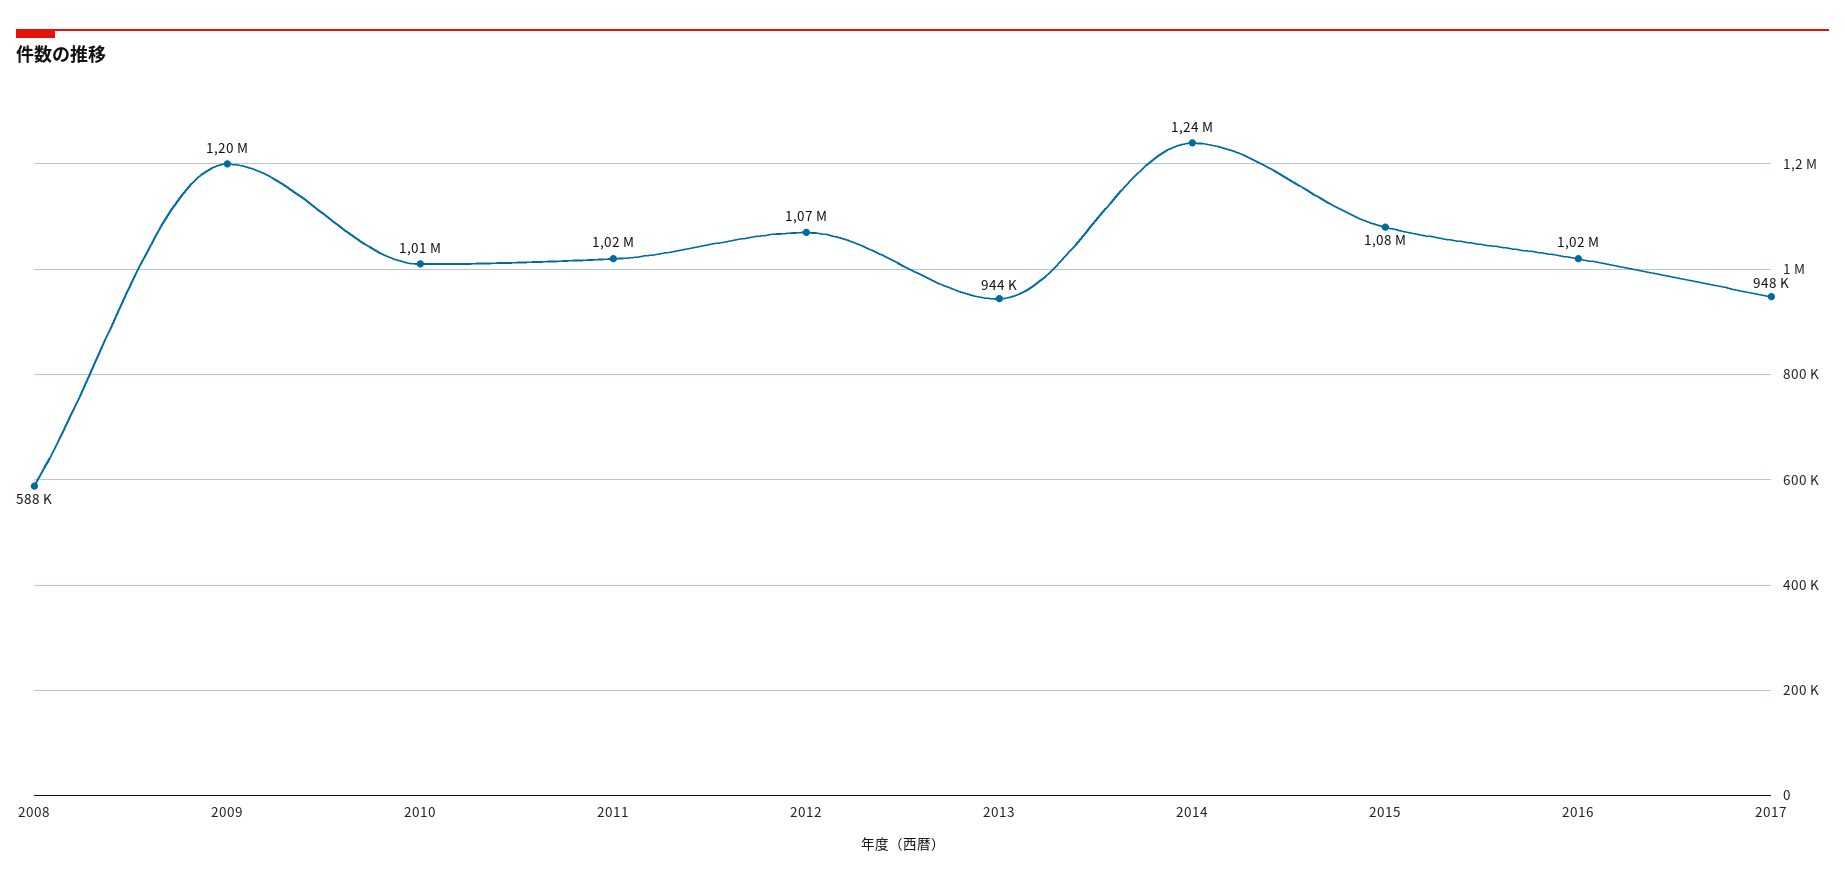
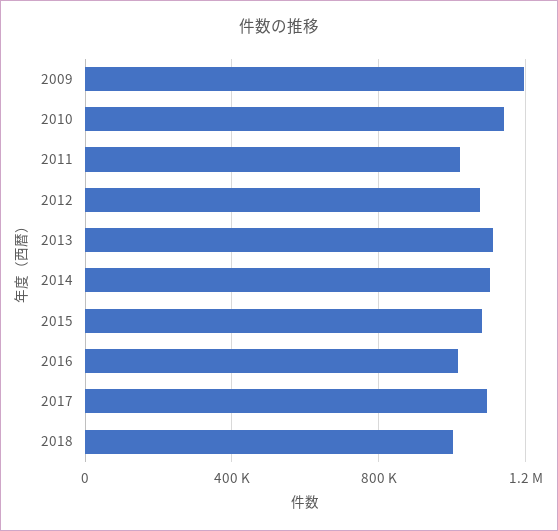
2008: 588000 -> none
2010: 1010000 -> 1150000
2013: 944000 -> 1100000
2014: 1240000 -> 1100000
2017: 948000 -> 1100000
2018: none -> 1000000

